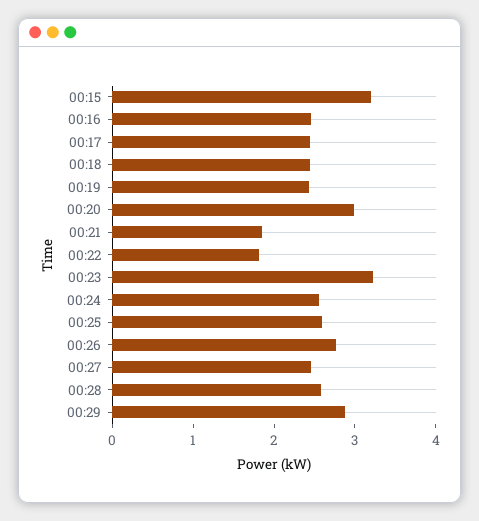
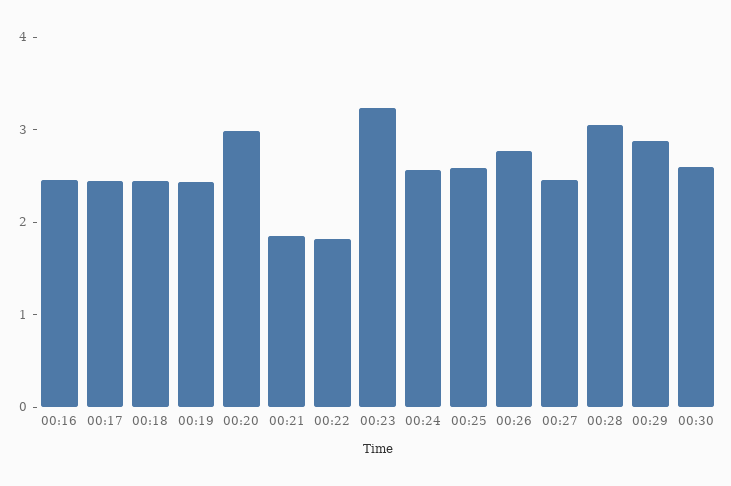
00:15: 3.2 -> none
00:28: 2.6 -> 3
00:30: none -> 2.6

